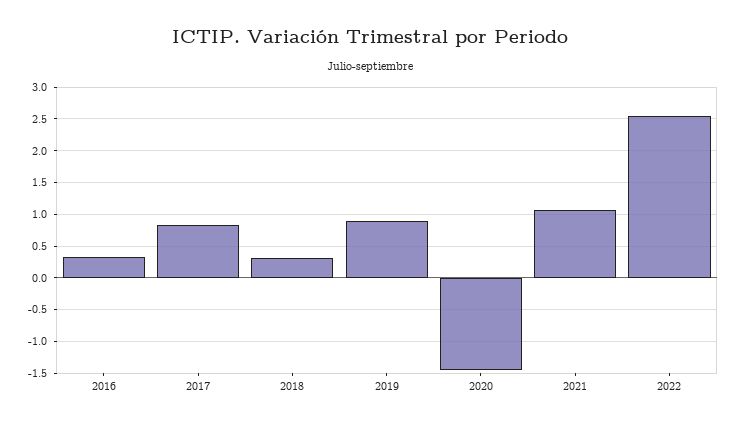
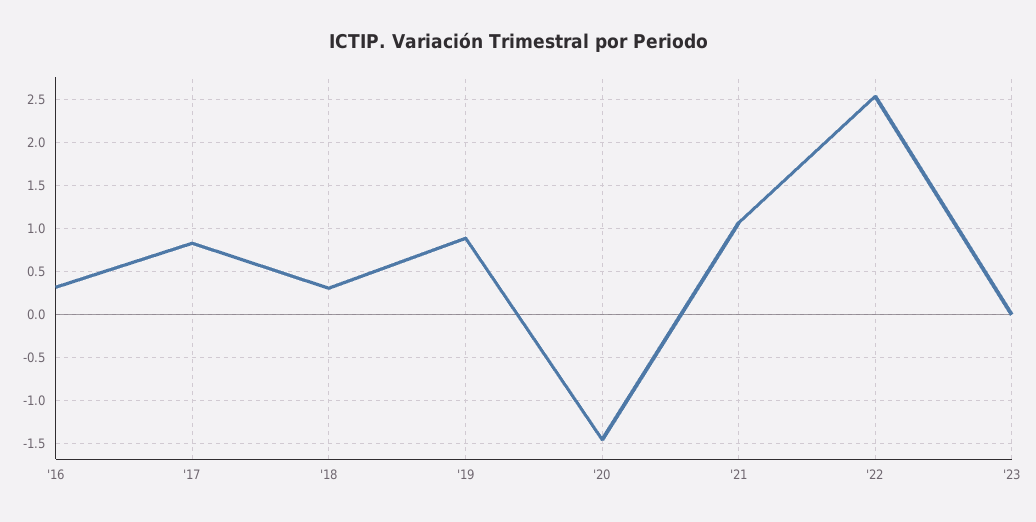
'23: none -> 0

